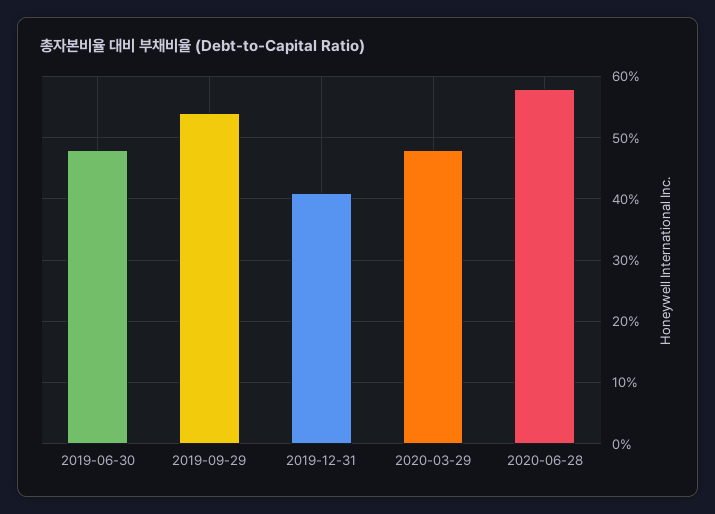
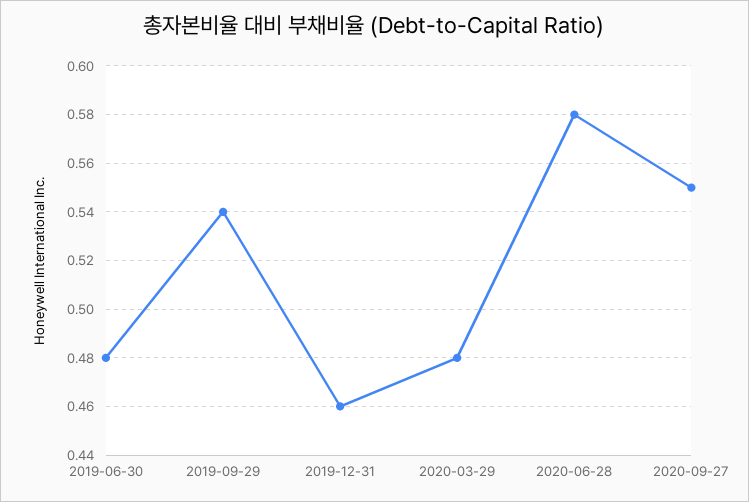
2019-12-31: 0.41 -> 0.46
2020-09-27: none -> 0.55

